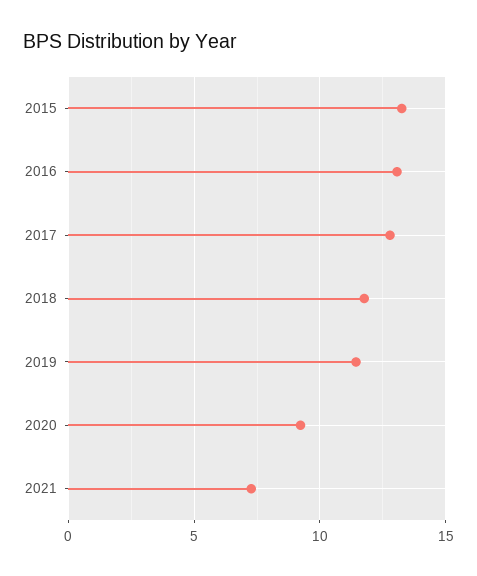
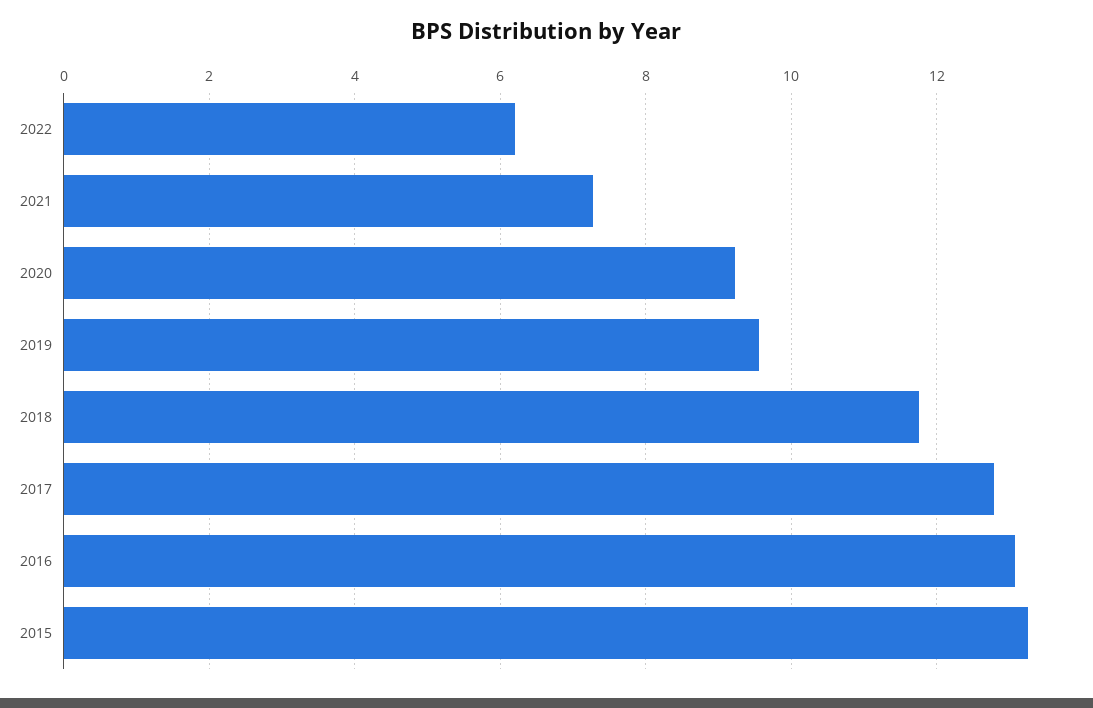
2019: 11.5 -> 9.6
2022: none -> 6.2

